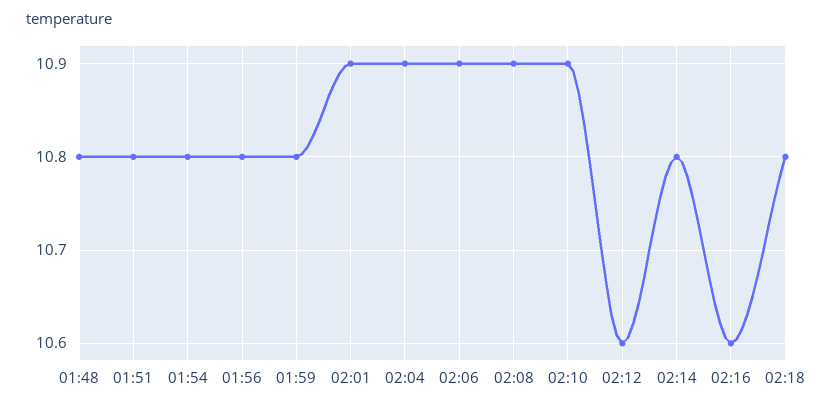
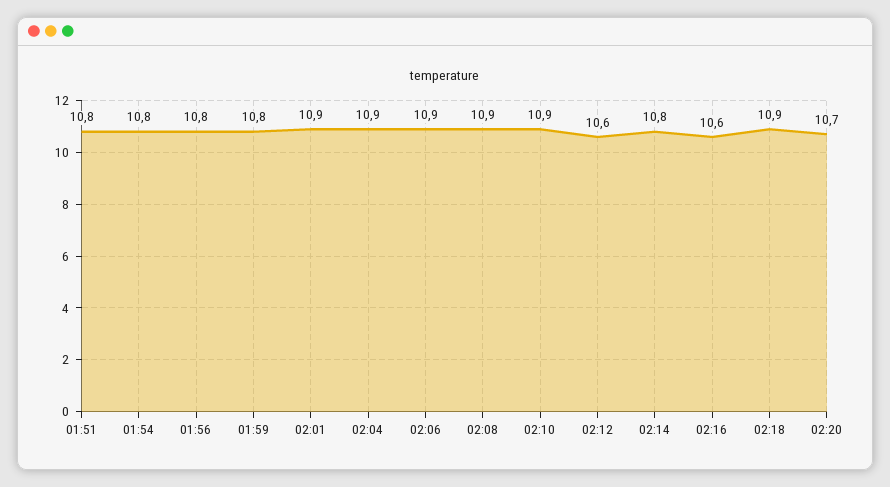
01:48: 10.8 -> none
02:18: 10.8 -> 10.9
02:20: none -> 10.7

